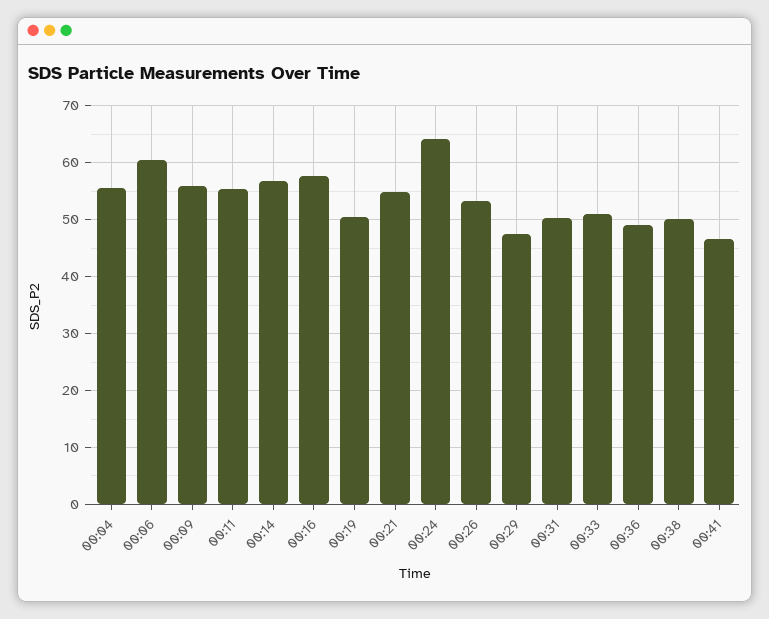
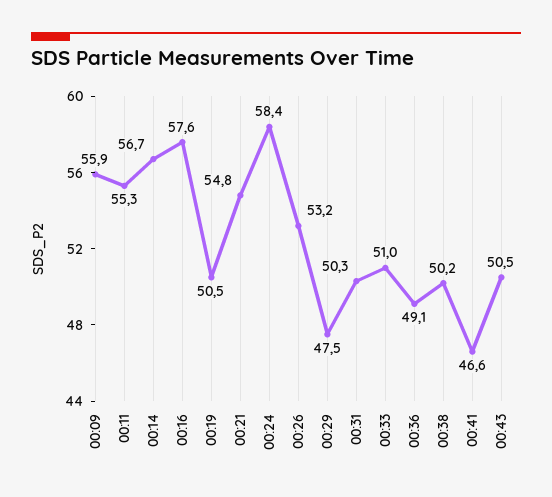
00:04: 56 -> none
00:06: 60 -> none
00:24: 64 -> 58.4
00:43: none -> 50.5

